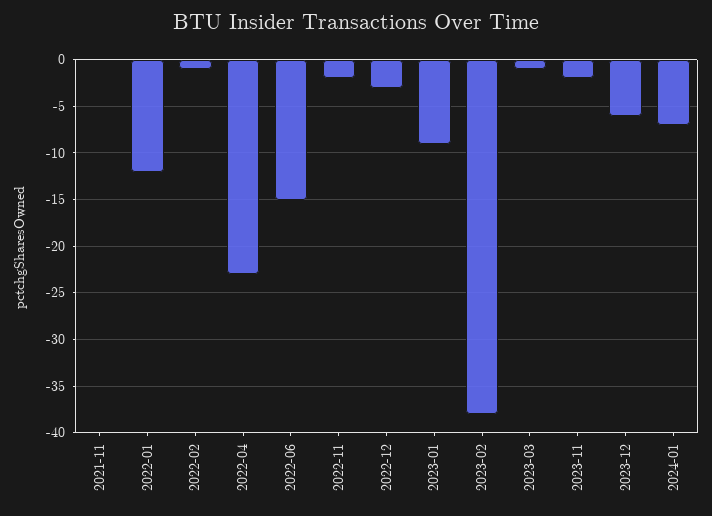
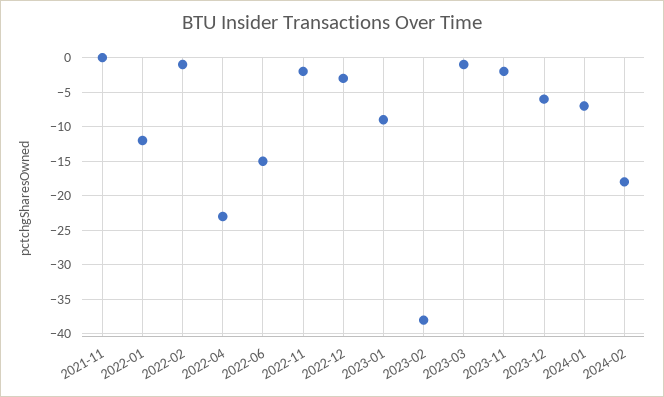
2024-02: none -> -18

